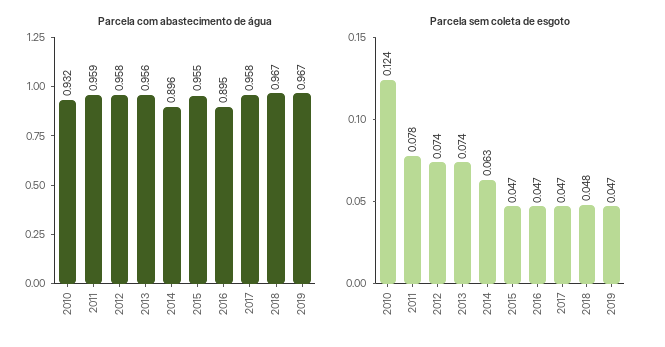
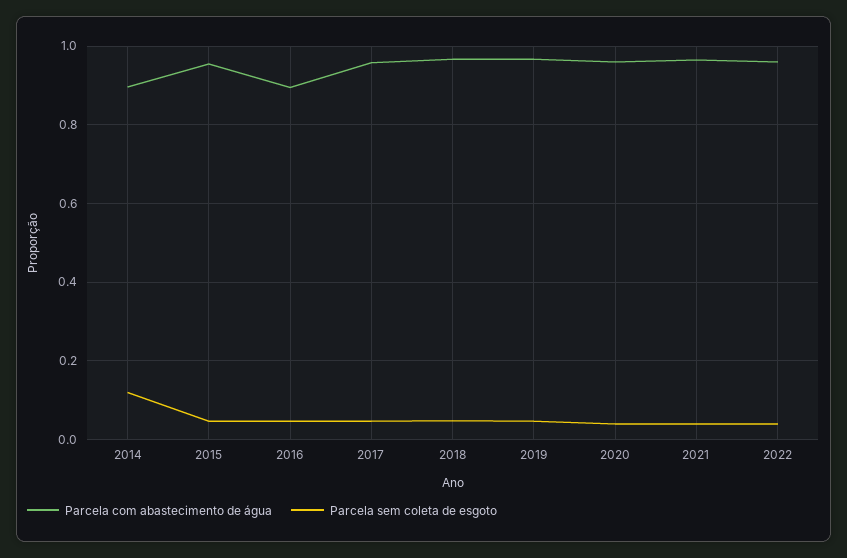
Parcela com abastecimento de água, 2010: 0.932 -> none
Parcela com abastecimento de água, 2011: 0.959 -> none
Parcela com abastecimento de água, 2012: 0.958 -> none
Parcela com abastecimento de água, 2013: 0.956 -> none
Parcela sem coleta de esgoto, 2010: 0.124 -> none
Parcela sem coleta de esgoto, 2011: 0.078 -> none
Parcela sem coleta de esgoto, 2012: 0.074 -> none
Parcela sem coleta de esgoto, 2013: 0.074 -> none
Parcela sem coleta de esgoto, 2014: 0.063 -> 0.12
Parcela com abastecimento de água, 2020: none -> 0.96
Parcela sem coleta de esgoto, 2020: none -> 0.04
Parcela com abastecimento de água, 2021: none -> 0.96
Parcela sem coleta de esgoto, 2021: none -> 0.04
Parcela com abastecimento de água, 2022: none -> 0.96
Parcela sem coleta de esgoto, 2022: none -> 0.04

